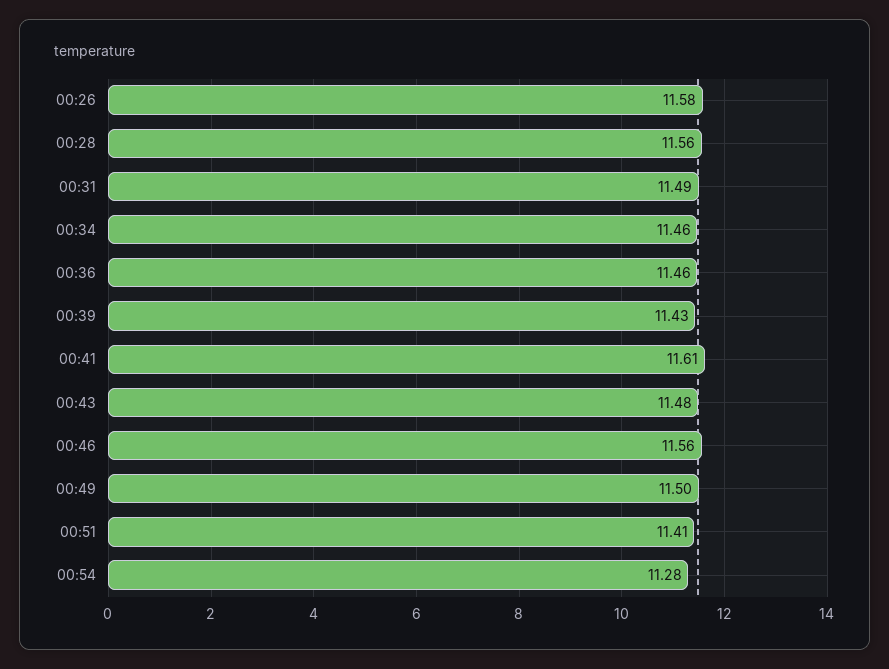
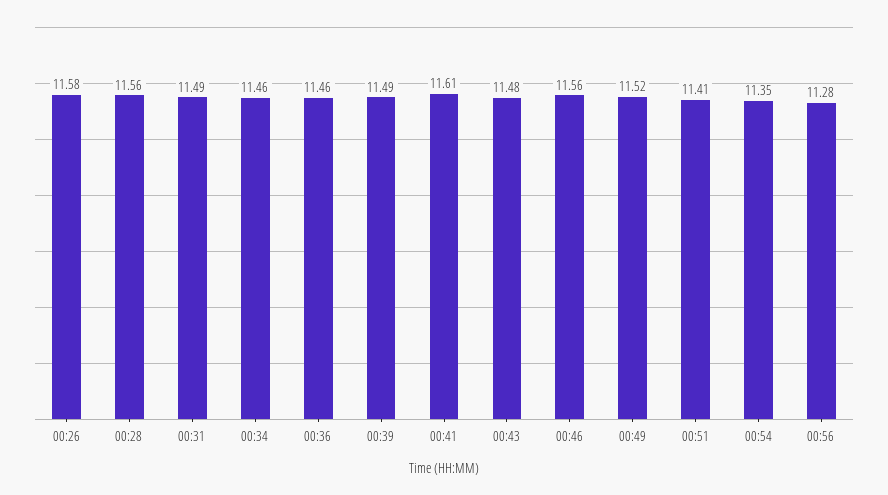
00:39: 11.43 -> 11.49
00:49: 11.5 -> 11.52
00:54: 11.28 -> 11.35
00:56: none -> 11.28

